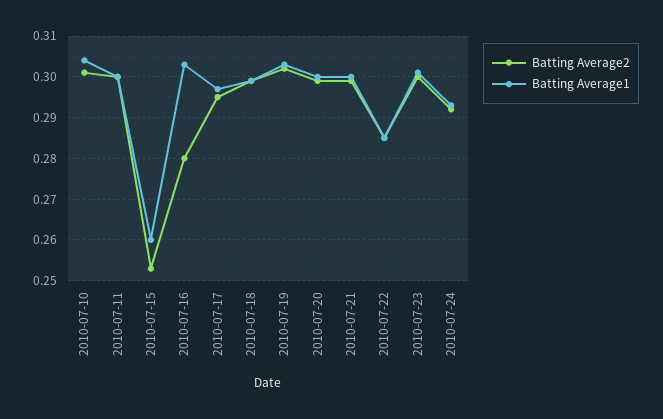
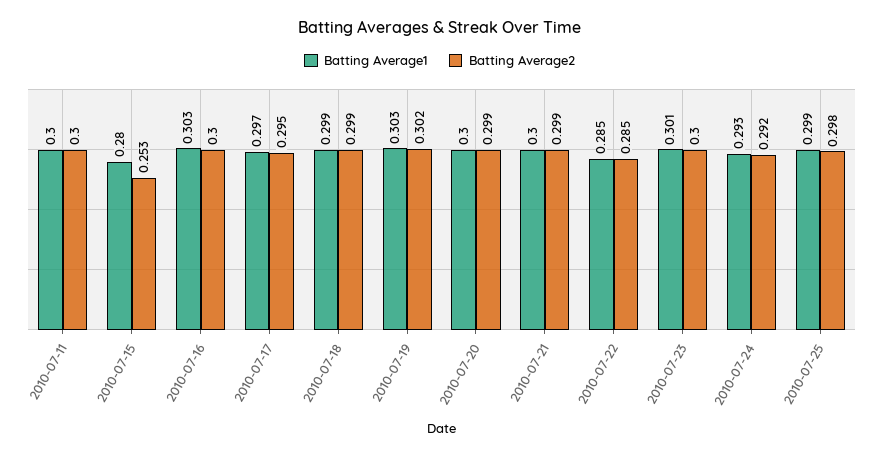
Batting Average2, 2010-07-10: 0.3 -> none
Batting Average1, 2010-07-10: 0.305 -> none
Batting Average1, 2010-07-15: 0.26 -> 0.28
Batting Average2, 2010-07-16: 0.28 -> 0.3
Batting Average1, 2010-07-25: none -> 0.299
Batting Average2, 2010-07-25: none -> 0.298

